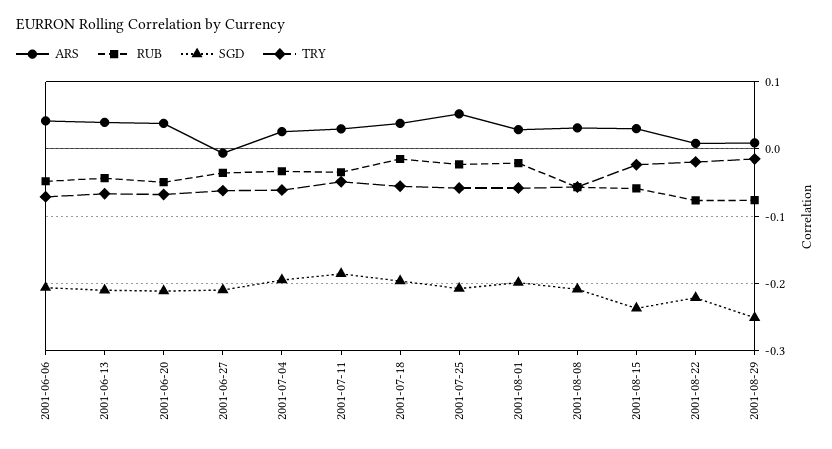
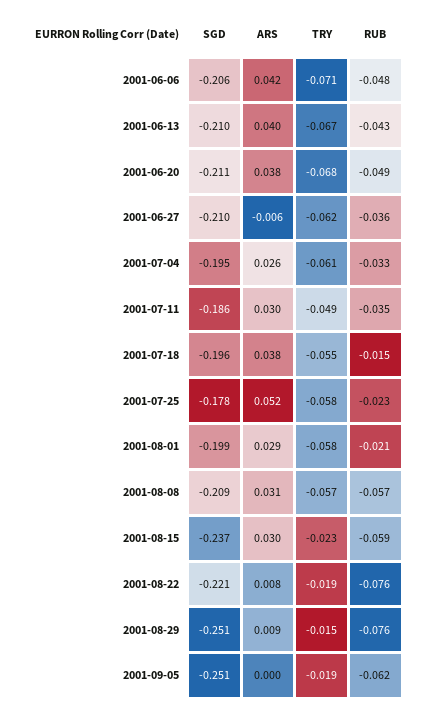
SGD, 2001-07-25: -0.21 -> -0.178
SGD, 2001-09-05: none -> -0.251
ARS, 2001-09-05: none -> 0
TRY, 2001-09-05: none -> -0.019
RUB, 2001-09-05: none -> -0.062

